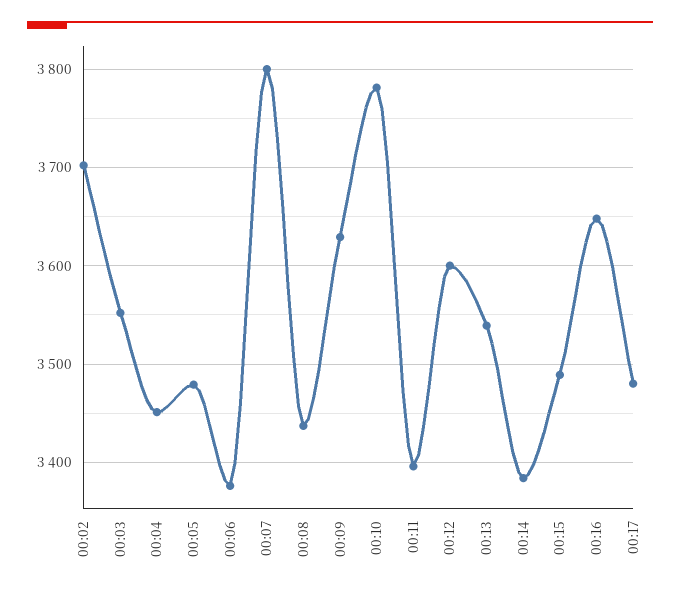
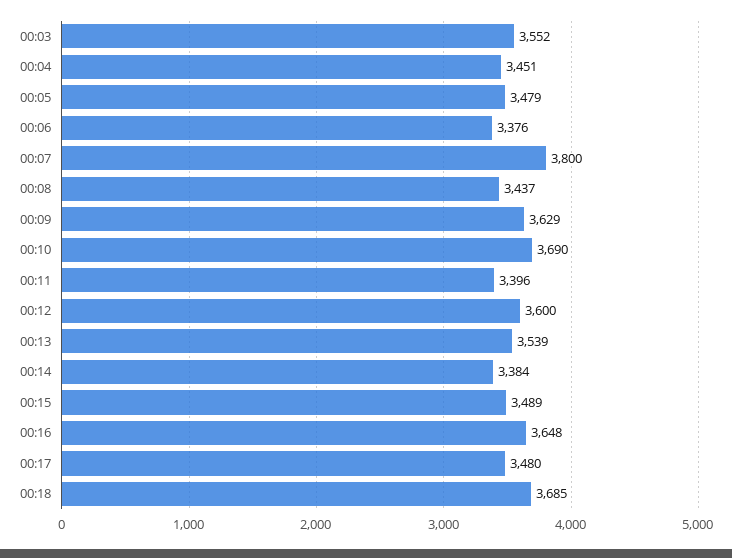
00:02: 3700 -> none
00:10: 3780 -> 3690
00:18: none -> 3685

